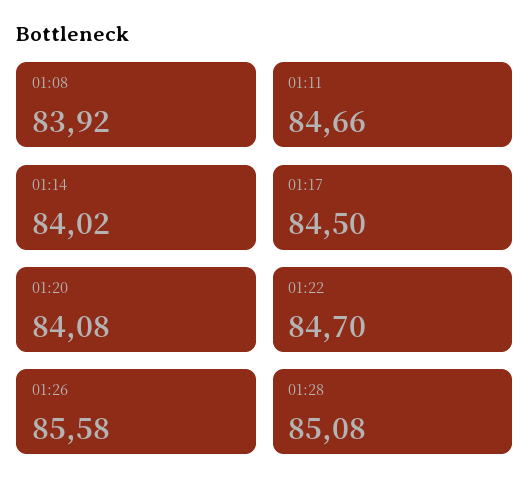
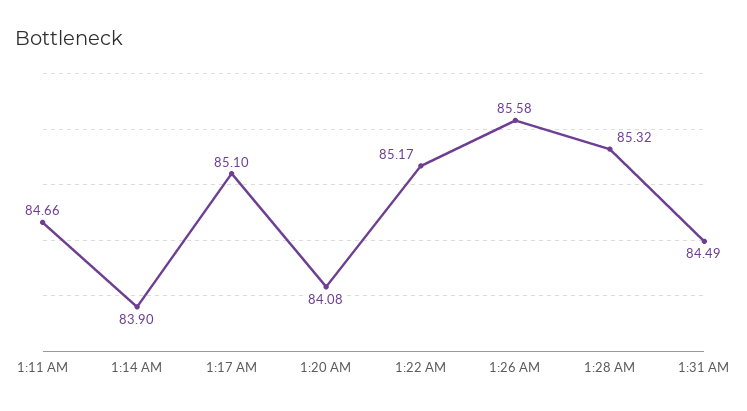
01:08: 83.92 -> none
01:14: 84.02 -> 83.9
01:17: 84.5 -> 85.1
01:22: 84.7 -> 85.17
01:28: 85.08 -> 85.32
1:31 AM: none -> 84.49

